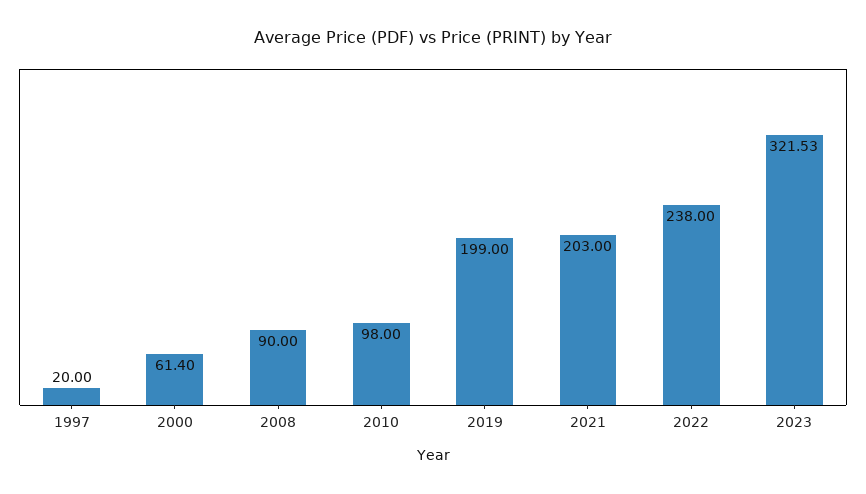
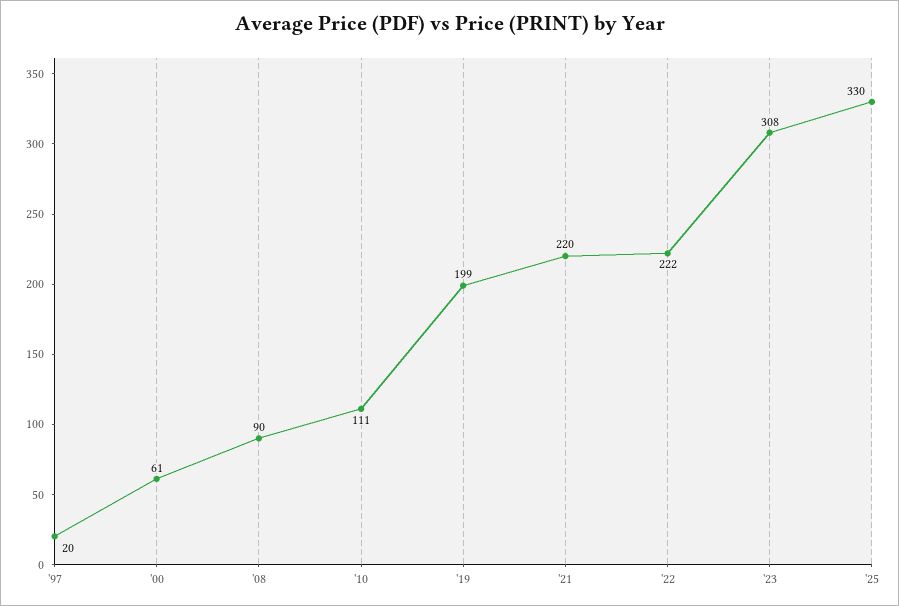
2010: 98 -> 111
2021: 203 -> 220
2022: 238 -> 222
2023: 321.53 -> 308
'25: none -> 330

